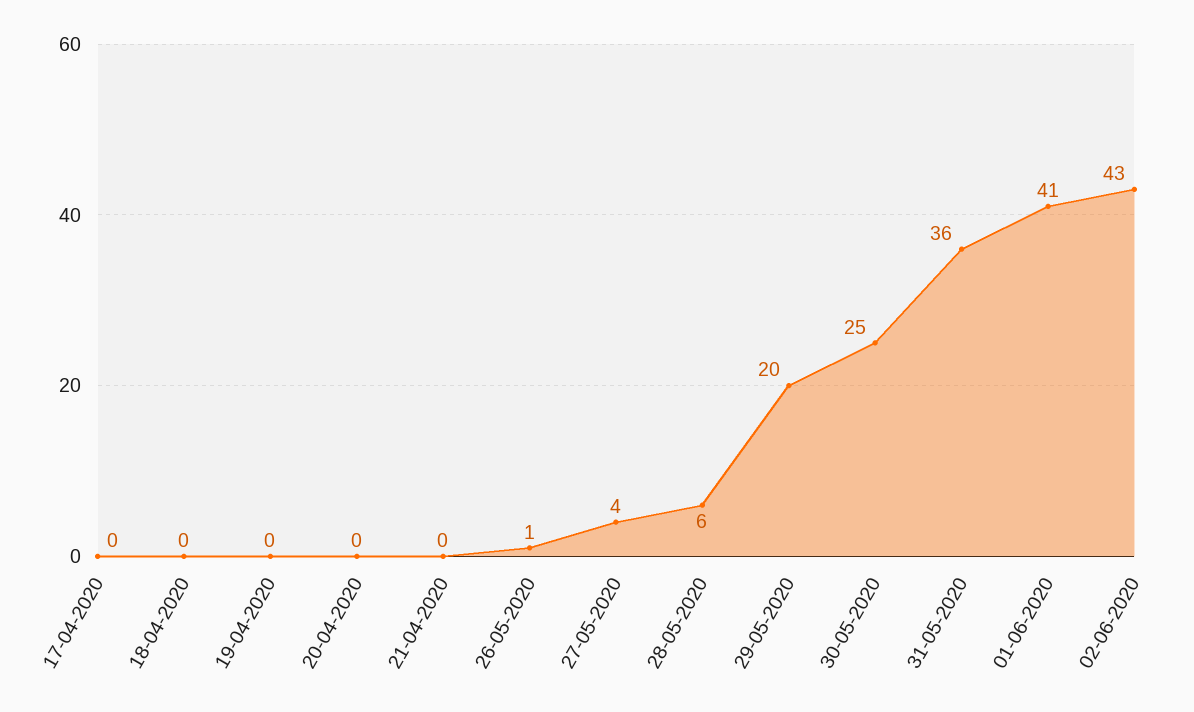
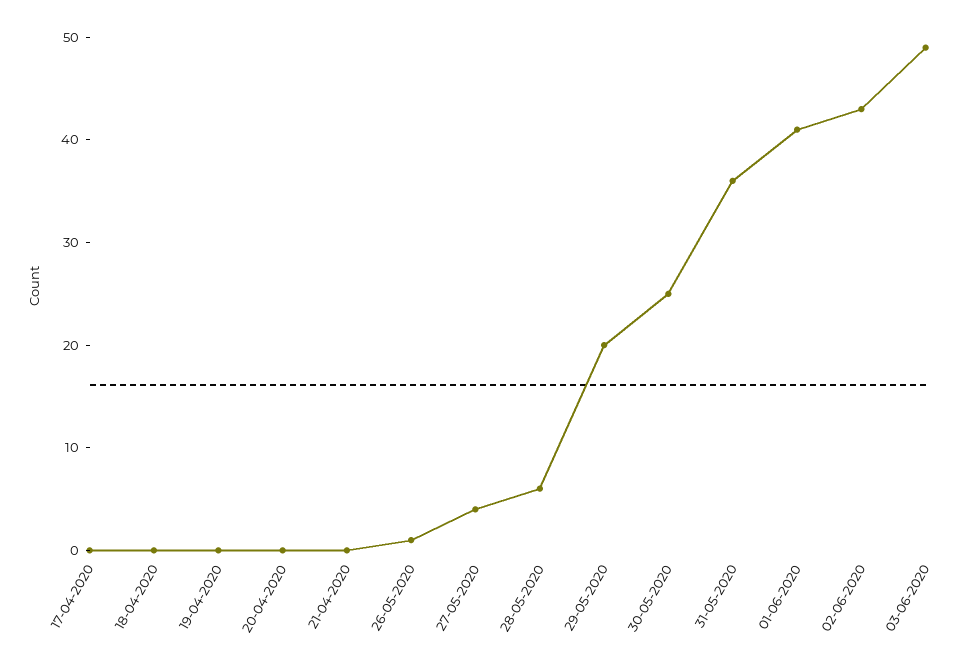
03-06-2020: none -> 49

